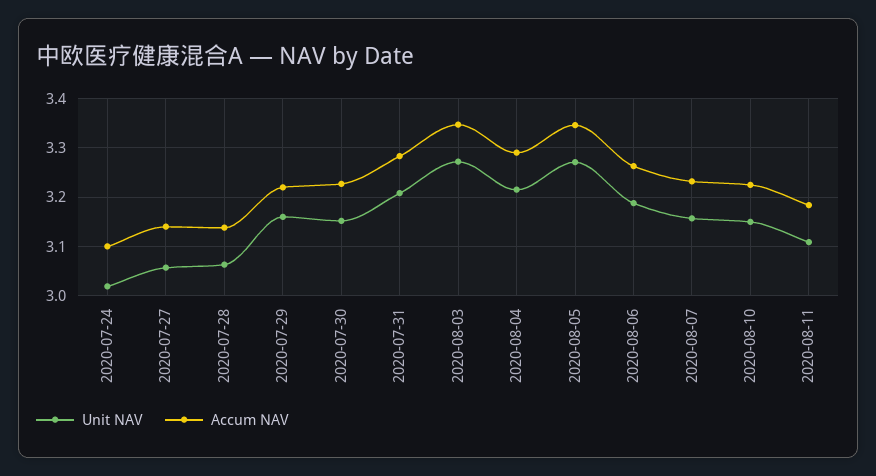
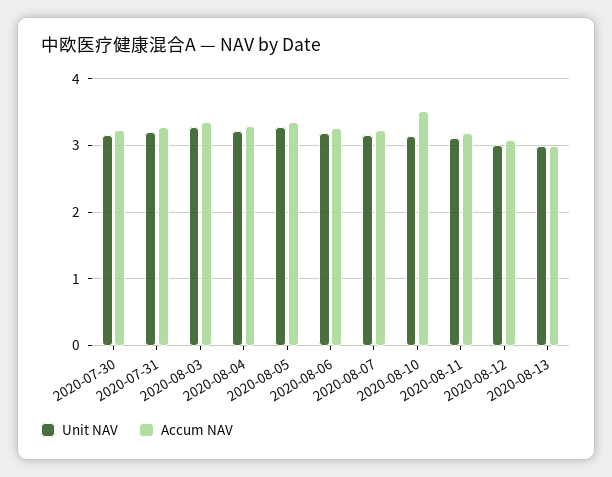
Unit NAV, 2020-07-24: 3.02 -> none
Accum NAV, 2020-07-24: 3.1 -> none
Unit NAV, 2020-07-27: 3.06 -> none
Accum NAV, 2020-07-27: 3.14 -> none
Unit NAV, 2020-07-28: 3.06 -> none
Accum NAV, 2020-07-28: 3.14 -> none
Unit NAV, 2020-07-29: 3.16 -> none
Accum NAV, 2020-07-29: 3.22 -> none
Accum NAV, 2020-08-10: 3.22 -> 3.5
Unit NAV, 2020-08-12: none -> 3
Accum NAV, 2020-08-12: none -> 3.1
Unit NAV, 2020-08-13: none -> 3
Accum NAV, 2020-08-13: none -> 3

